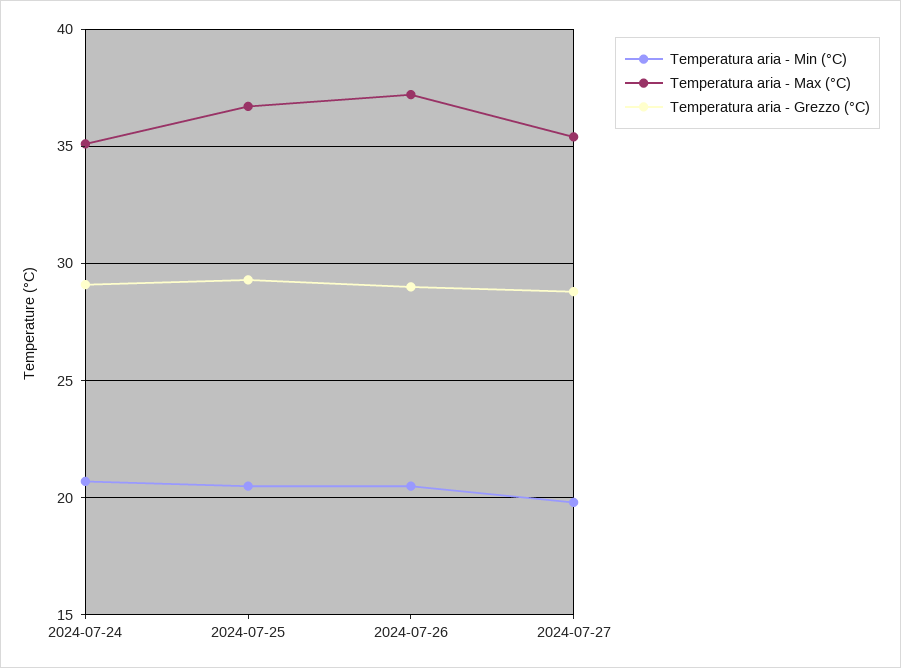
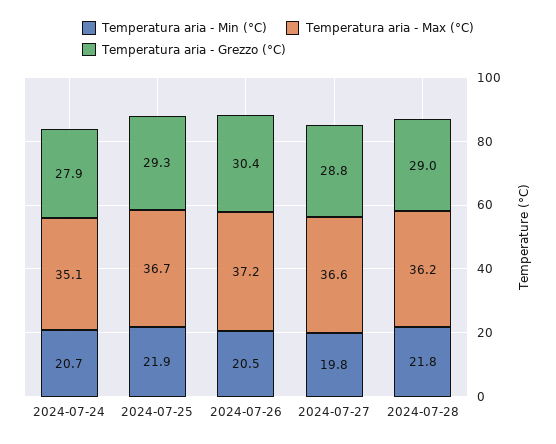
Temperatura aria - Grezzo (°C), 2024-07-24: 29 -> 27.9
Temperatura aria - Min (°C), 2024-07-25: 20.5 -> 21.9
Temperatura aria - Grezzo (°C), 2024-07-26: 29 -> 30.4
Temperatura aria - Max (°C), 2024-07-27: 35.5 -> 36.6
Temperatura aria - Min (°C), 2024-07-28: none -> 21.8
Temperatura aria - Max (°C), 2024-07-28: none -> 36.2
Temperatura aria - Grezzo (°C), 2024-07-28: none -> 29

